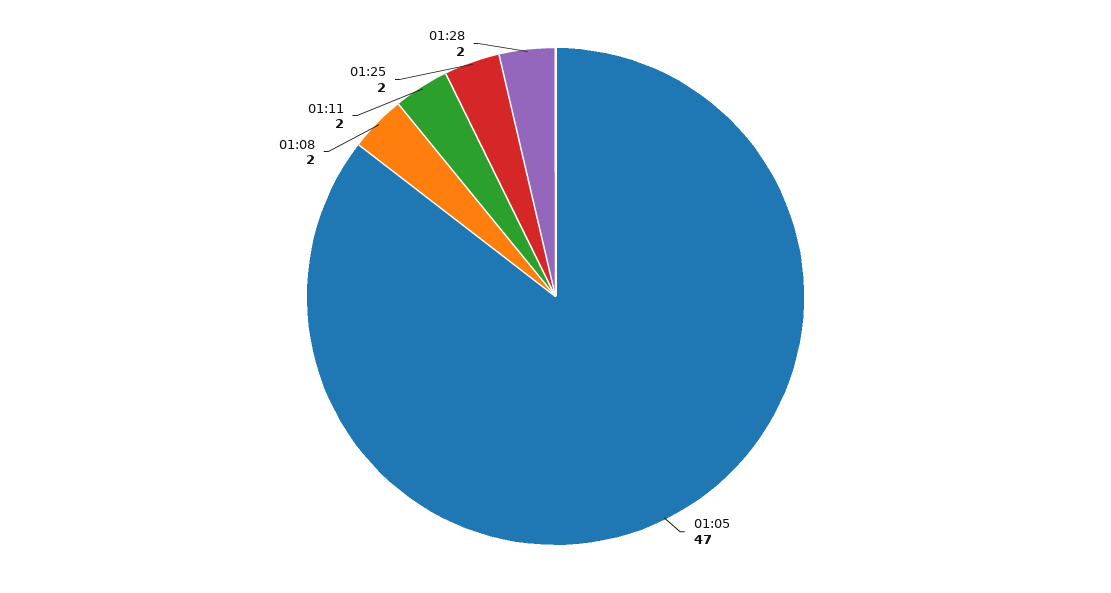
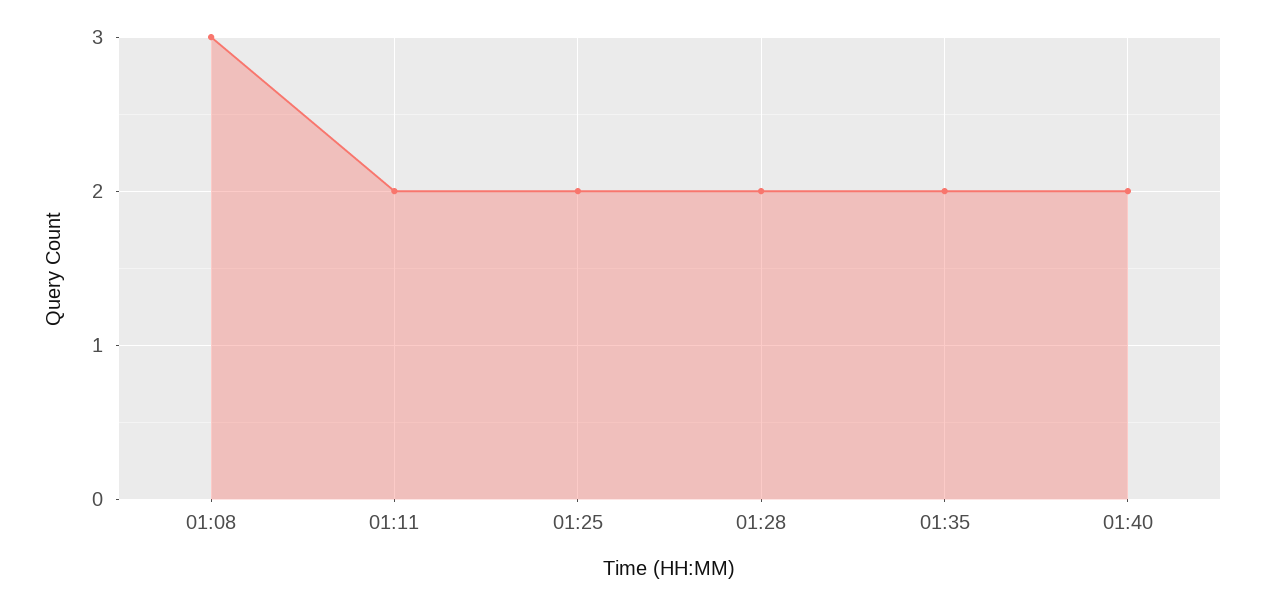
01:05: 47 -> none
01:08: 2 -> 3
01:35: none -> 2
01:40: none -> 2

